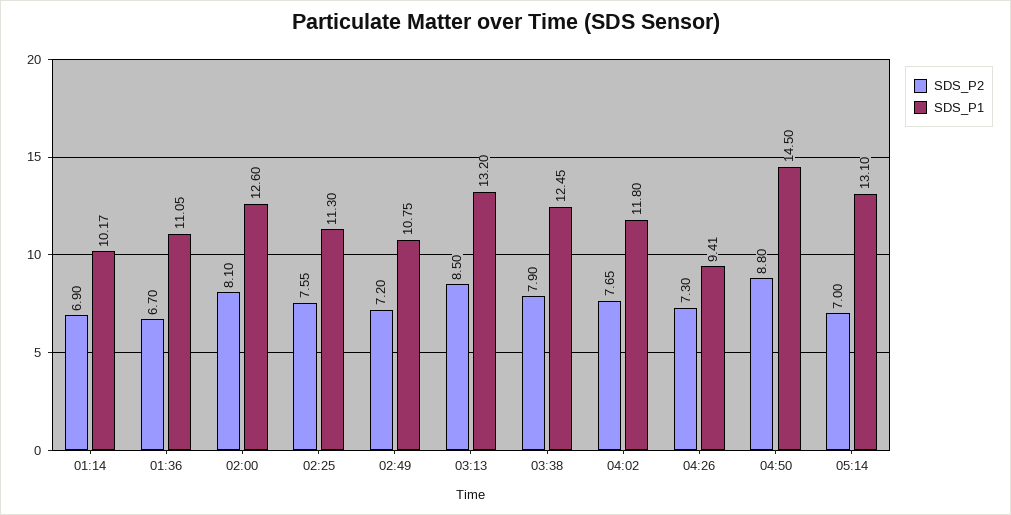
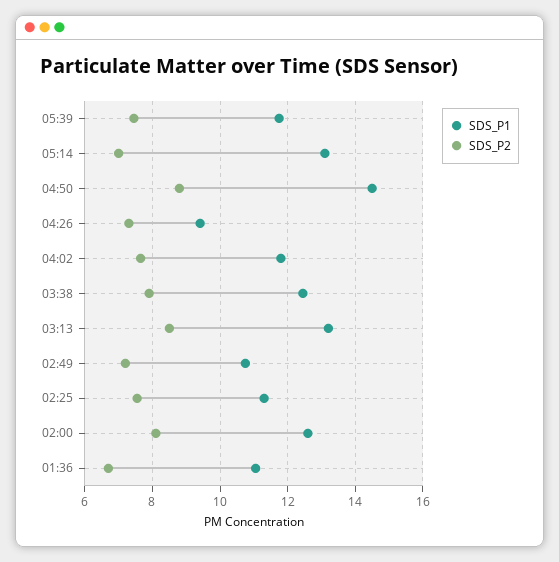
SDS_P2, 01:14: 6.9 -> none
SDS_P1, 01:14: 10.17 -> none
SDS_P1, 05:39: none -> 11.8
SDS_P2, 05:39: none -> 7.4

